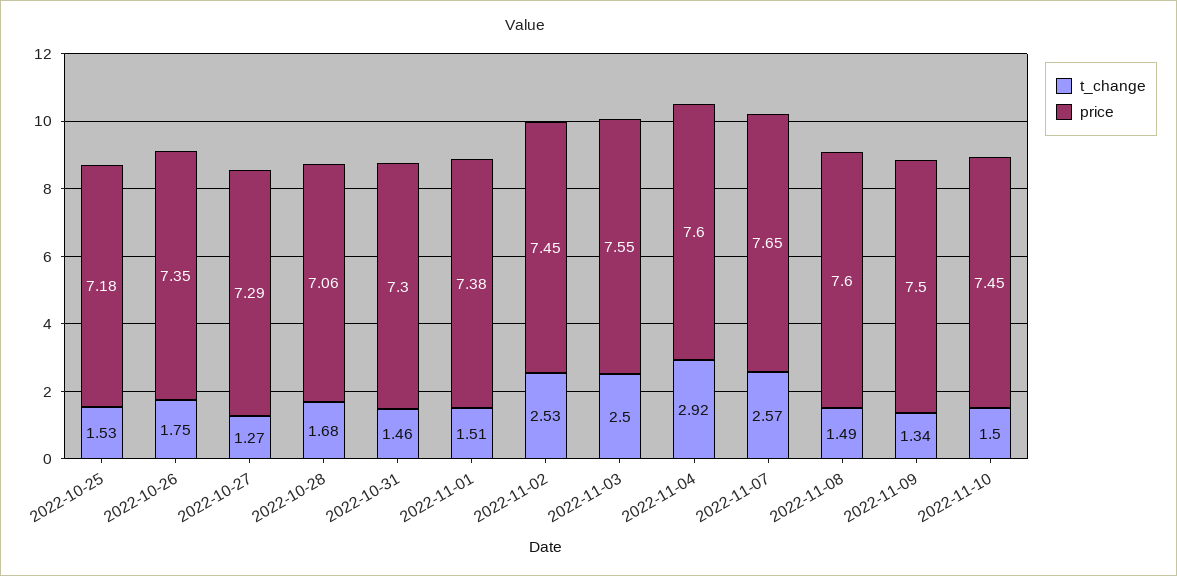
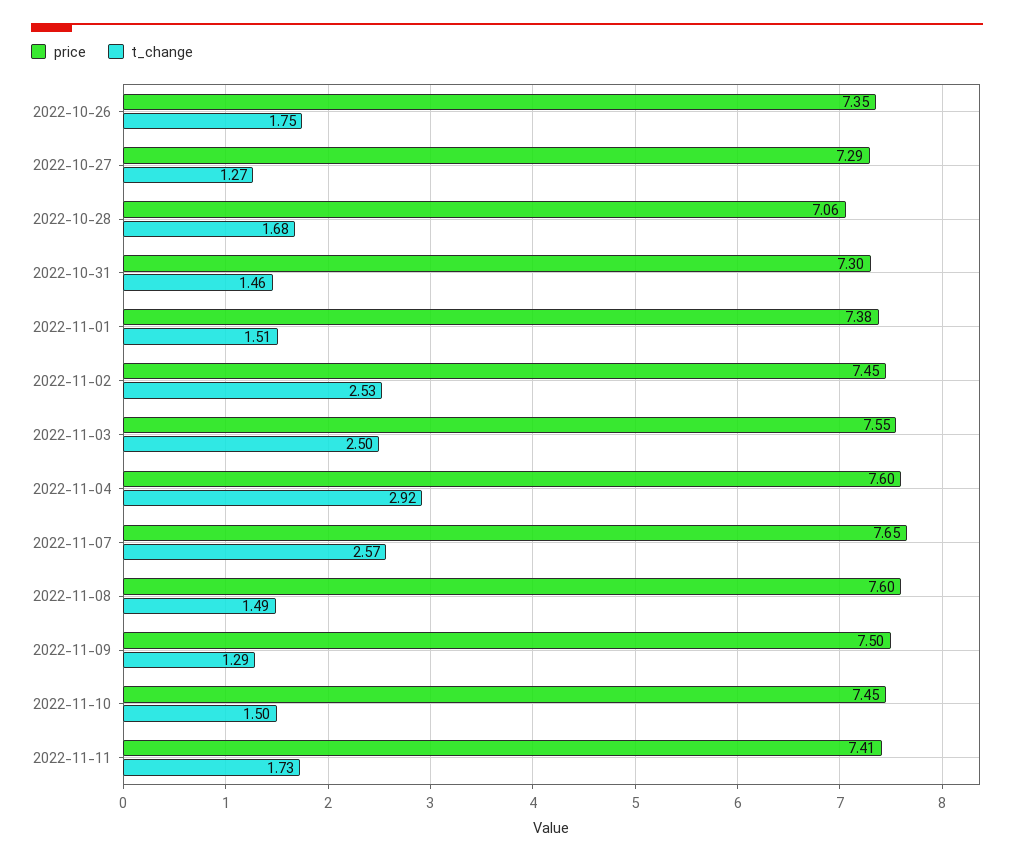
t_change, 2022-10-25: 1.53 -> none
price, 2022-10-25: 7.18 -> none
t_change, 2022-11-09: 1.34 -> 1.29
price, 2022-11-11: none -> 7.41
t_change, 2022-11-11: none -> 1.73

